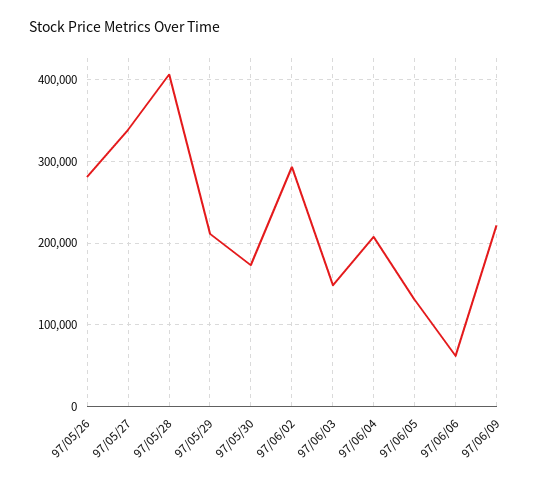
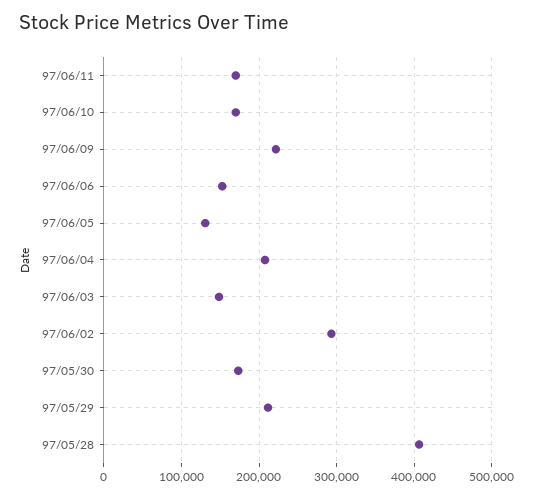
97/05/26: 280000 -> none
97/05/27: 340000 -> none
97/06/06: 60000 -> 150000
97/06/11: none -> 170000
97/06/10: none -> 170000

